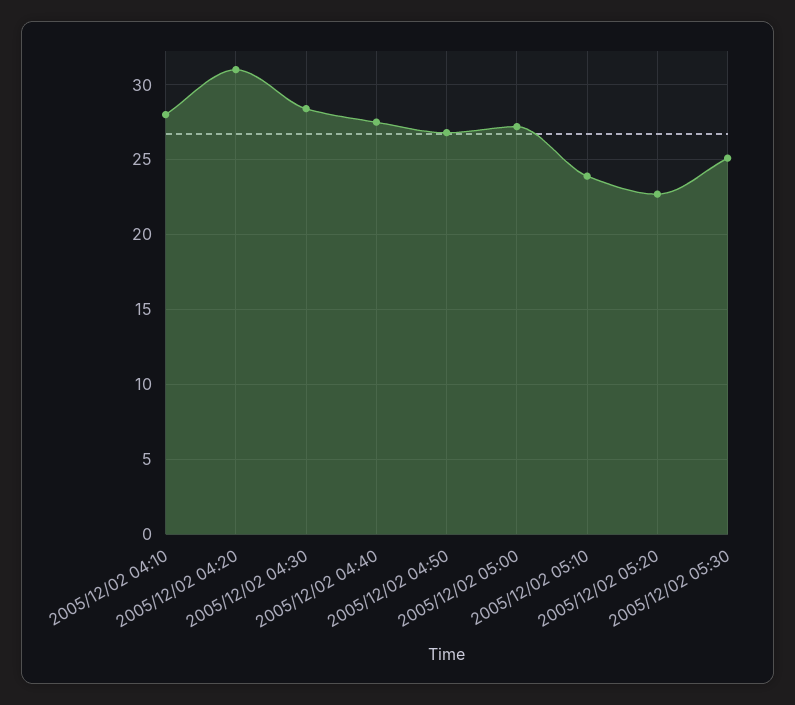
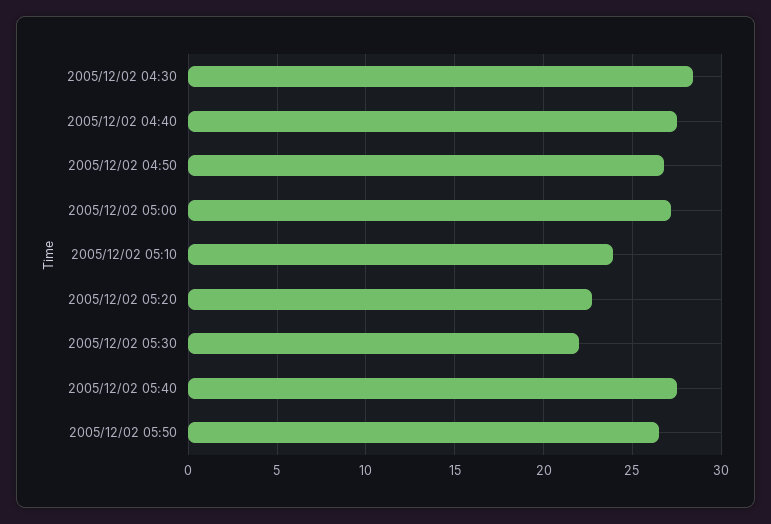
2005/12/02 04:10: 28 -> none
2005/12/02 04:20: 31 -> none
2005/12/02 05:30: 25 -> 22
2005/12/02 05:40: none -> 27.5
2005/12/02 05:50: none -> 26.5

